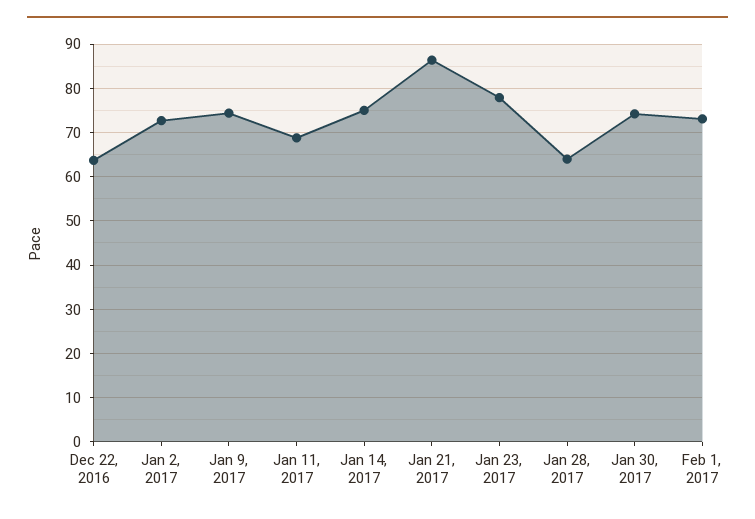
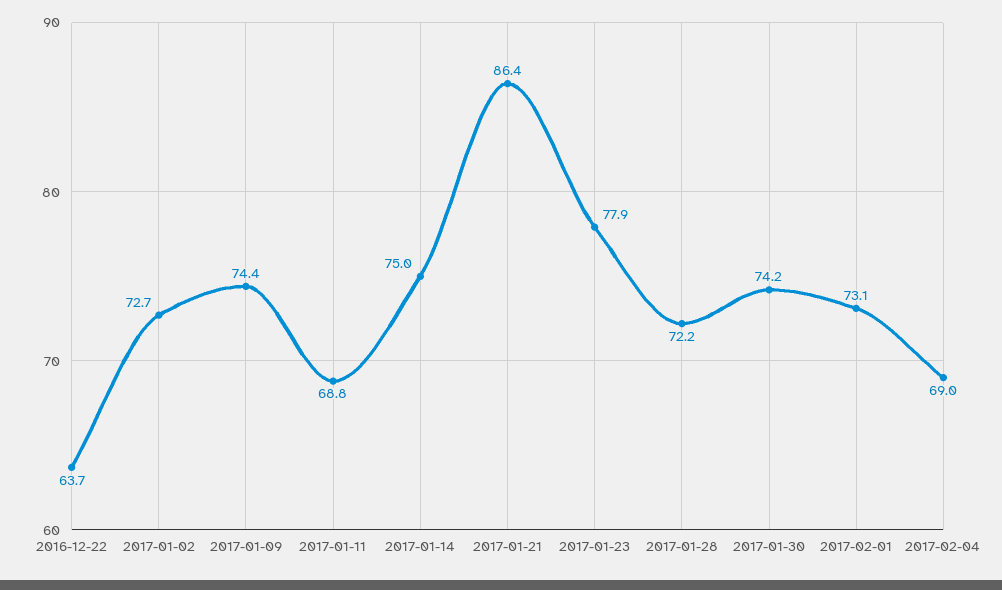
Jan 28, 2017: 64 -> 72.2
2017-02-04: none -> 69

